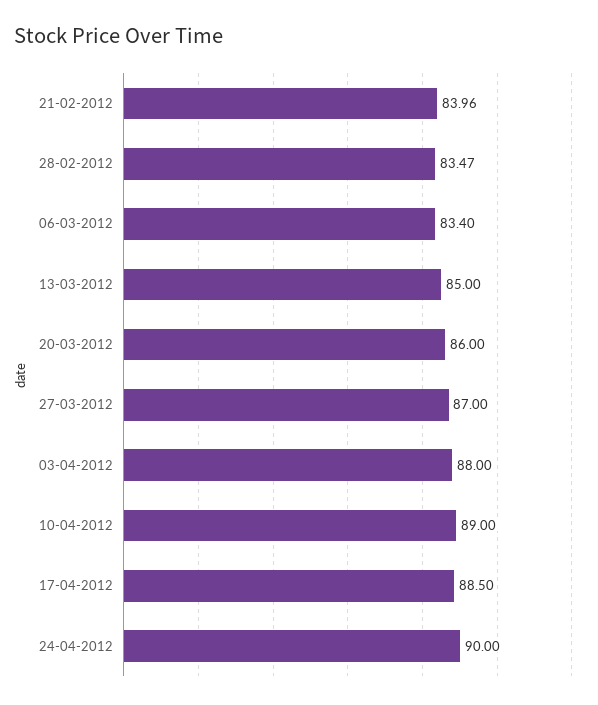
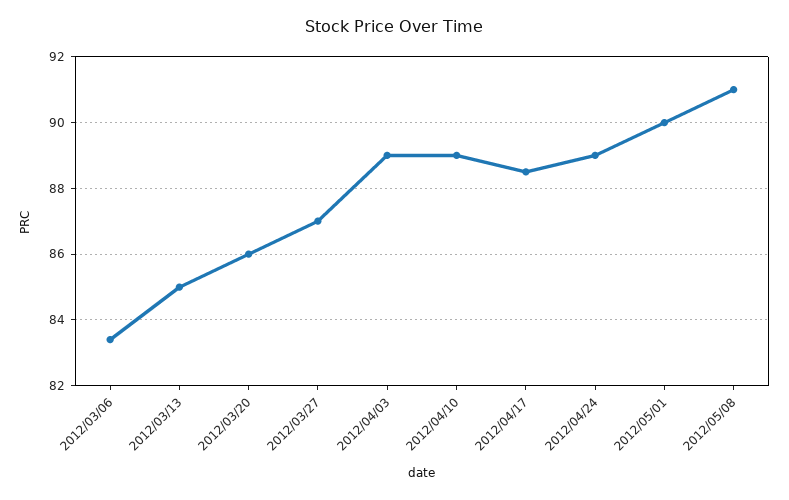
21-02-2012: 83.96 -> none
28-02-2012: 83.47 -> none
03-04-2012: 88 -> 89
24-04-2012: 90 -> 89
2012/05/01: none -> 90
2012/05/08: none -> 91

